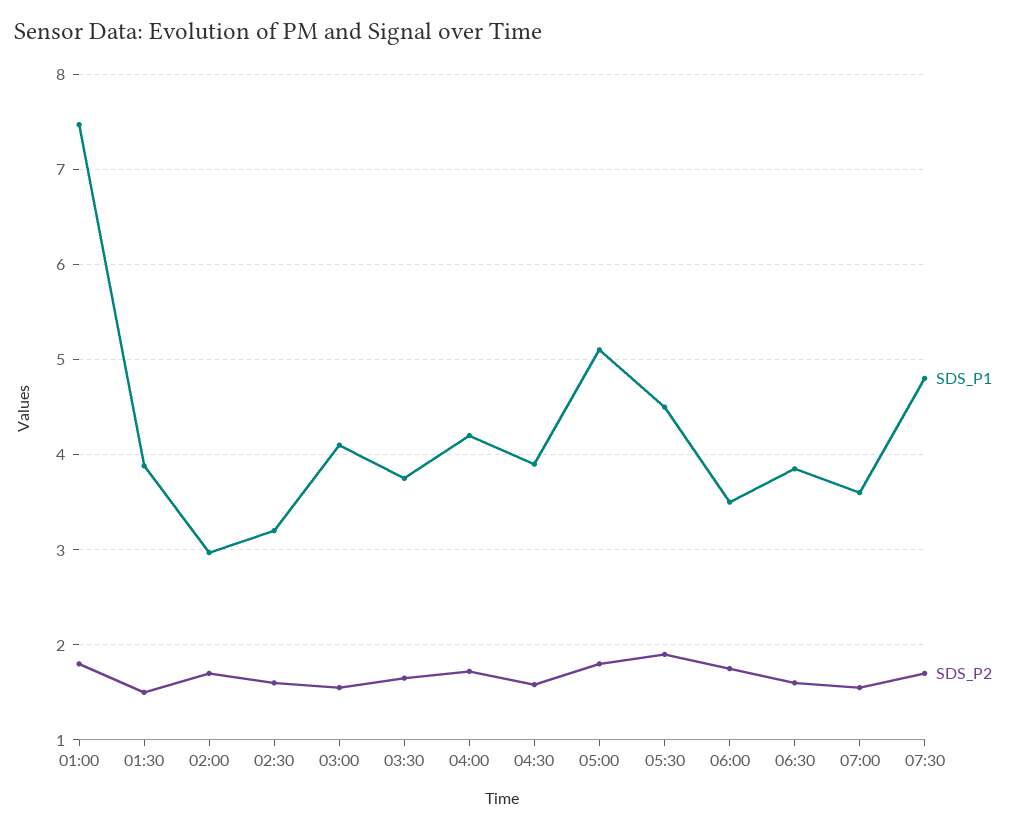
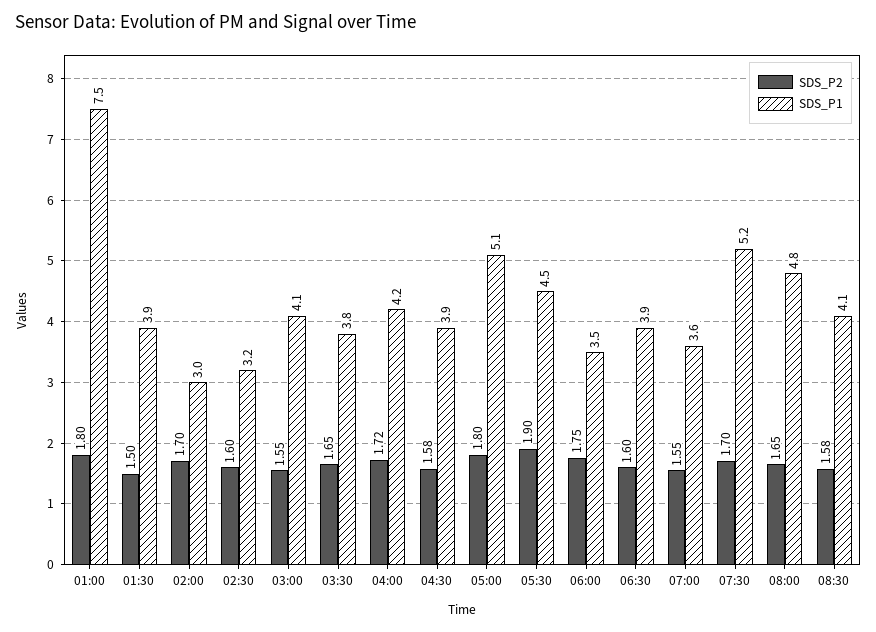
SDS_P1, 07:30: 4.8 -> 5.2
SDS_P2, 08:00: none -> 1.65
SDS_P1, 08:00: none -> 4.8
SDS_P2, 08:30: none -> 1.58
SDS_P1, 08:30: none -> 4.1

